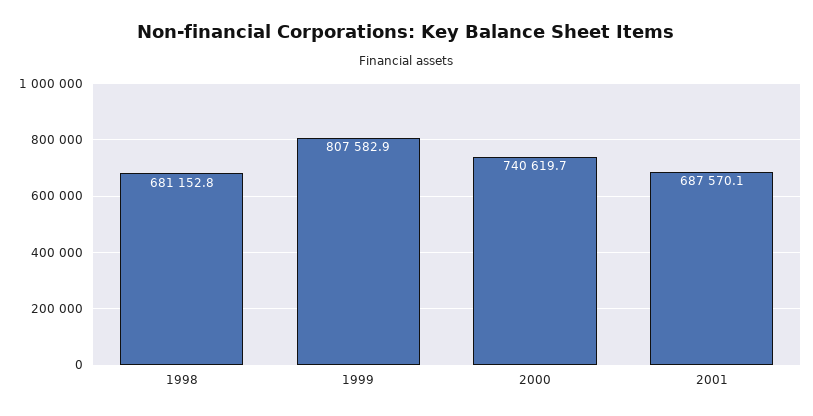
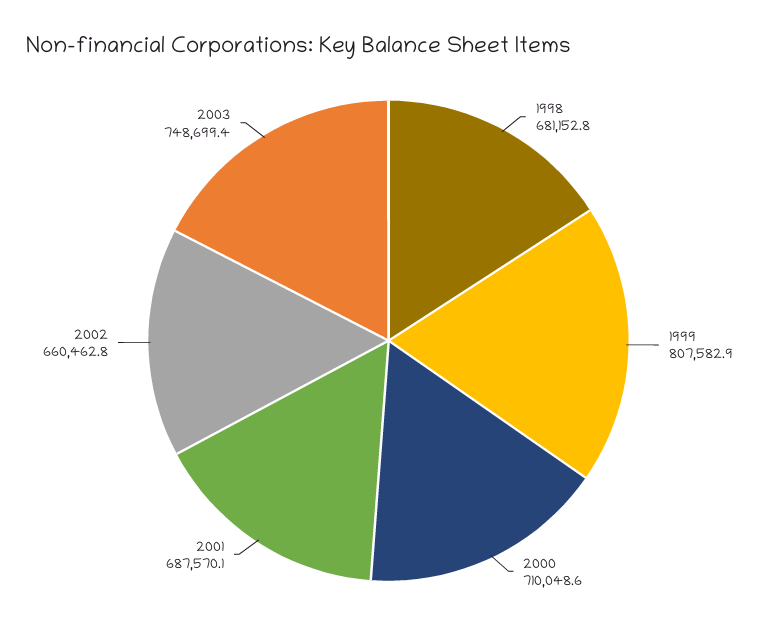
2000: 740619.7 -> 710048.6
2002: none -> 660462.8
2003: none -> 748699.4

